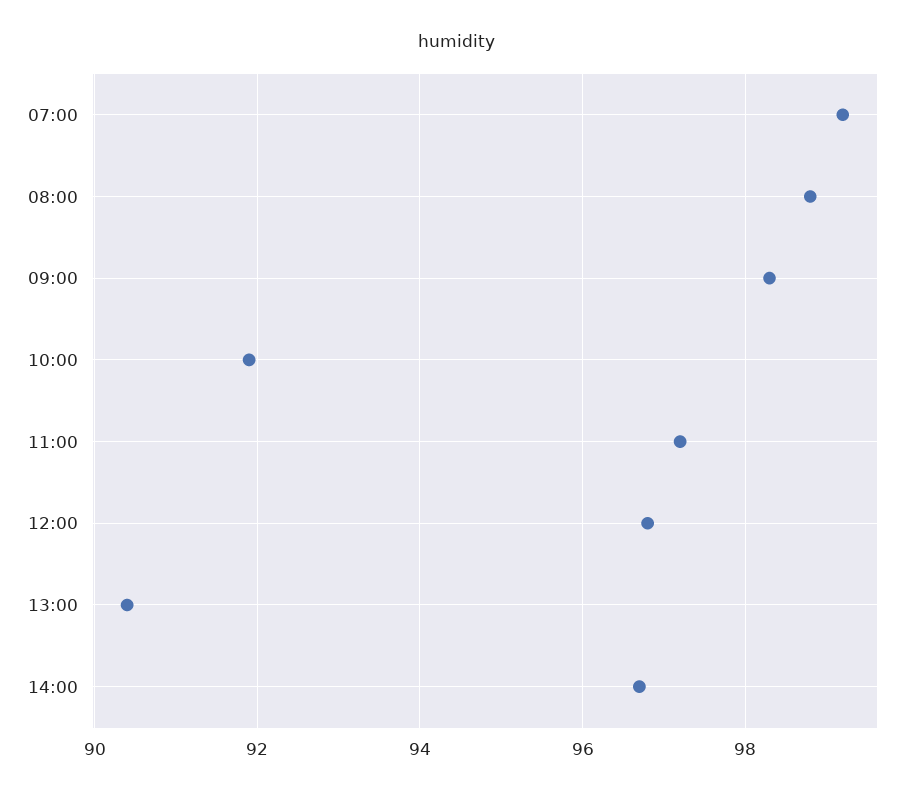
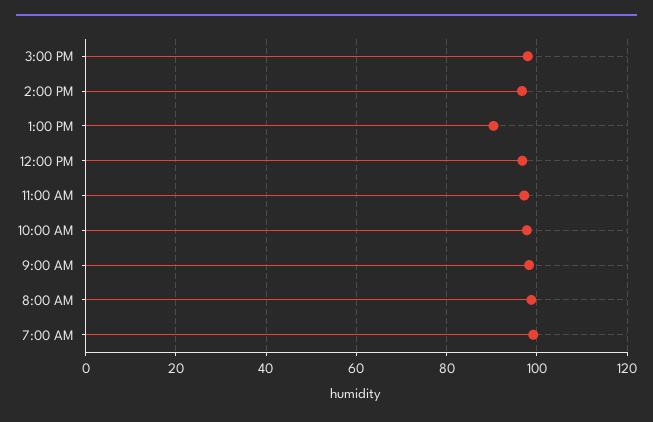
10:00: 92 -> 98
3:00 PM: none -> 98

